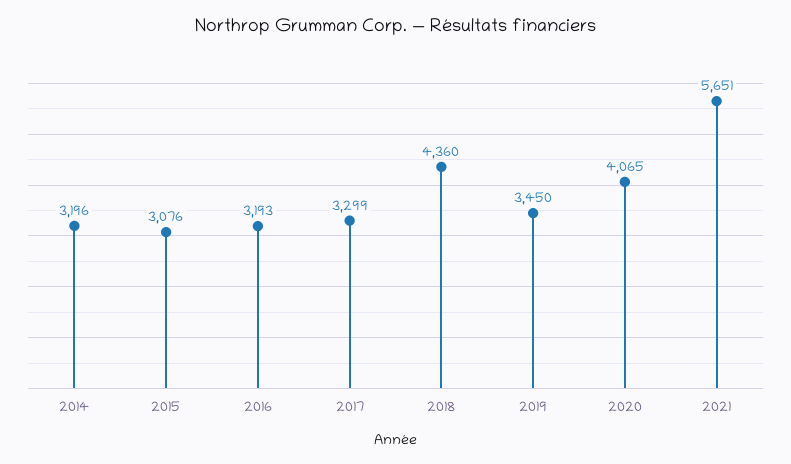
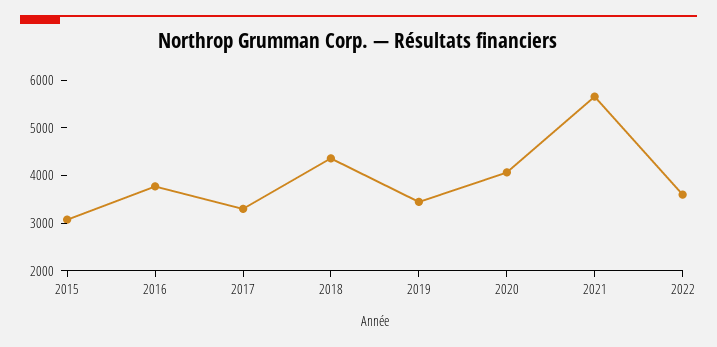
2014: 3196 -> none
2016: 3193 -> 3800
2022: none -> 3600

